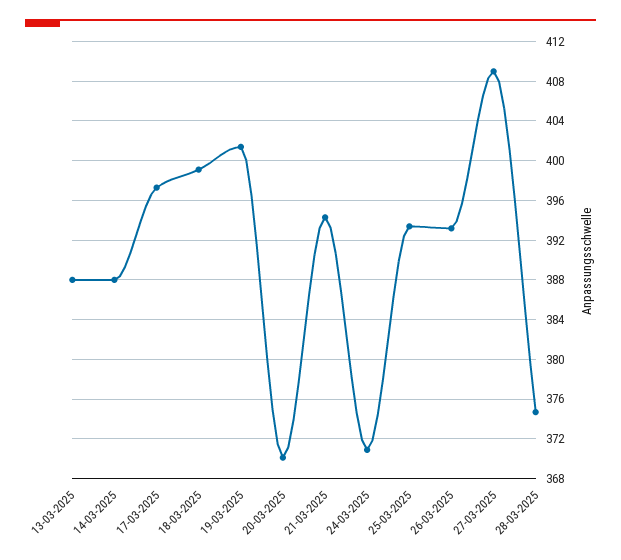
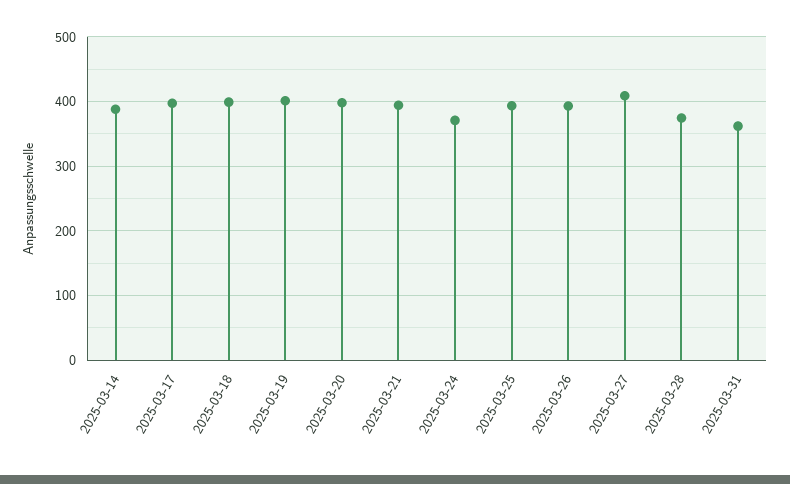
13-03-2025: 388 -> none
20-03-2025: 370 -> 400
2025-03-31: none -> 360

